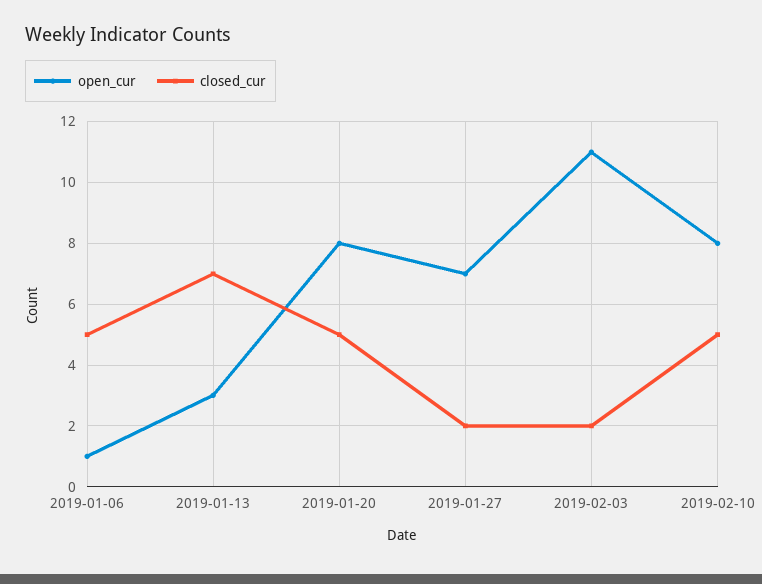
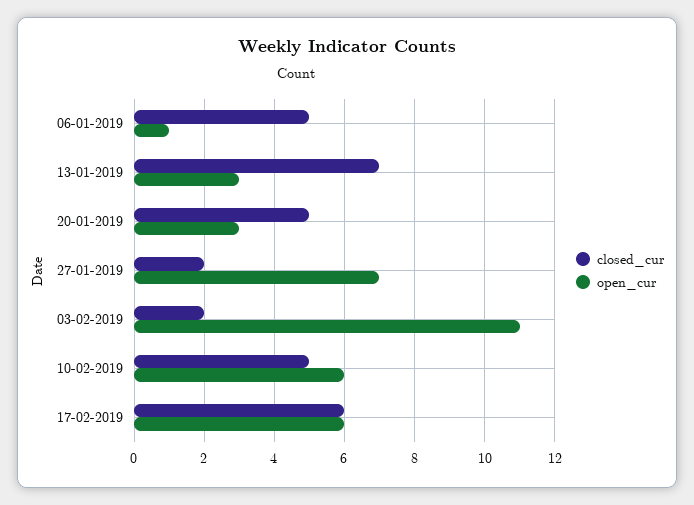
open_cur, 2019-01-20: 8 -> 3
open_cur, 2019-02-10: 8 -> 6
closed_cur, 17-02-2019: none -> 6
open_cur, 17-02-2019: none -> 6

